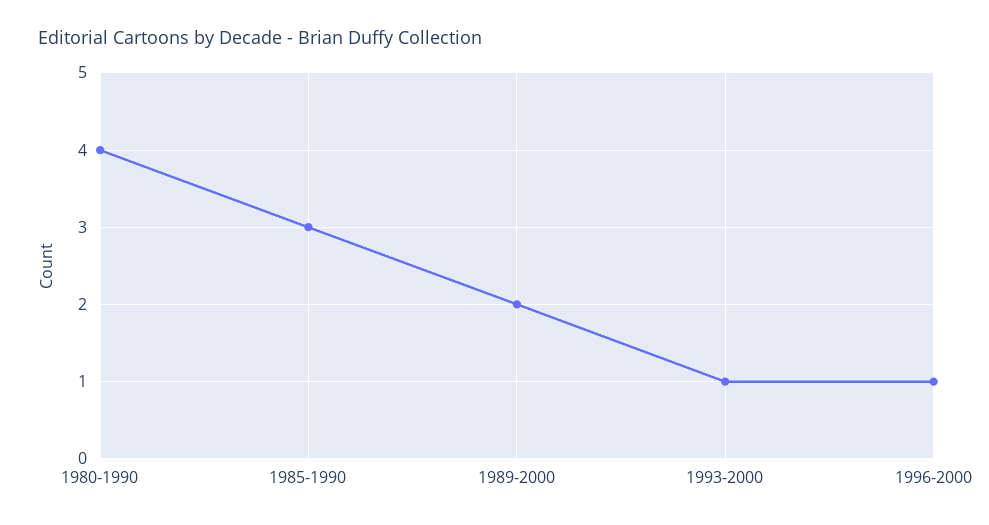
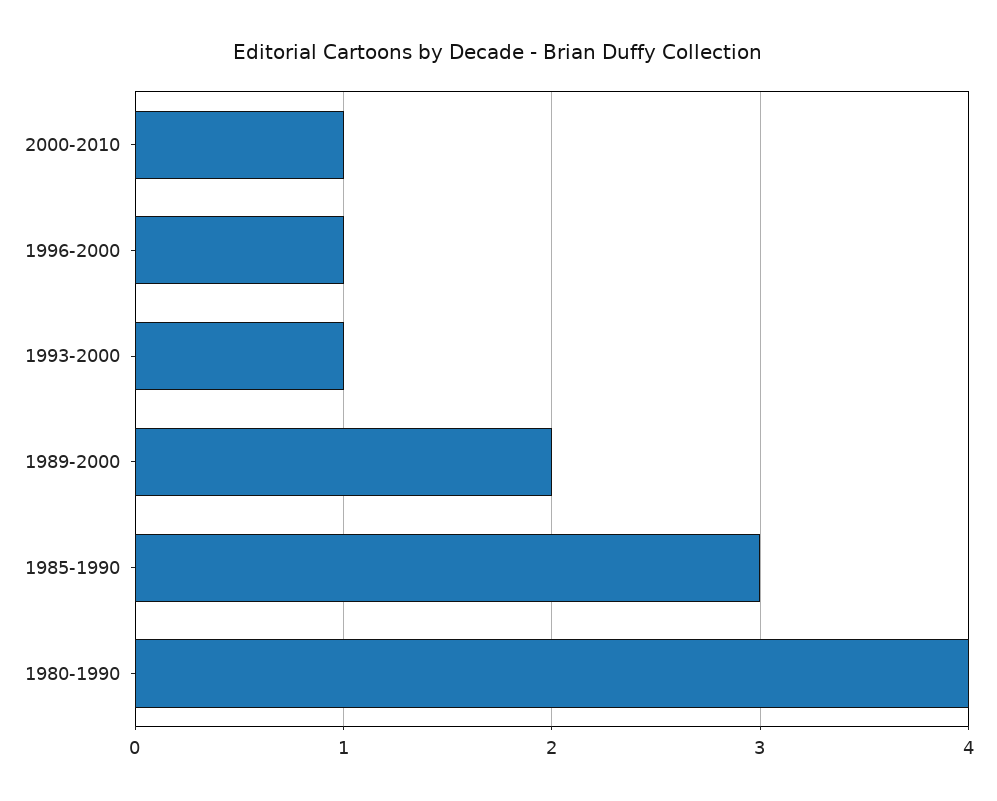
2000-2010: none -> 1

